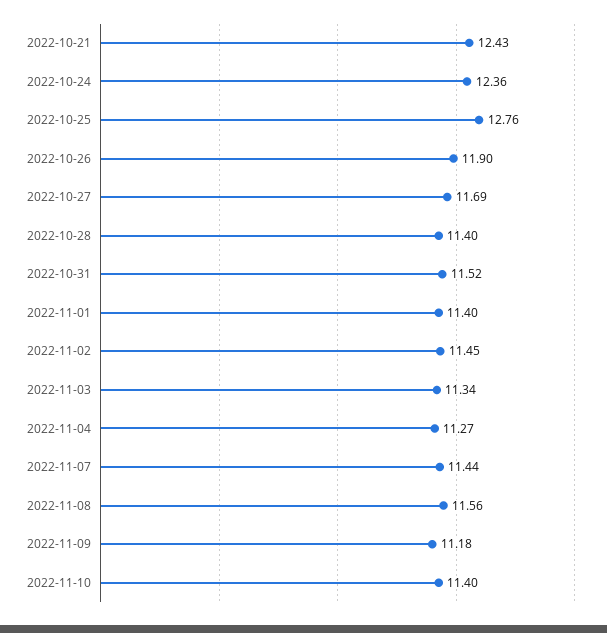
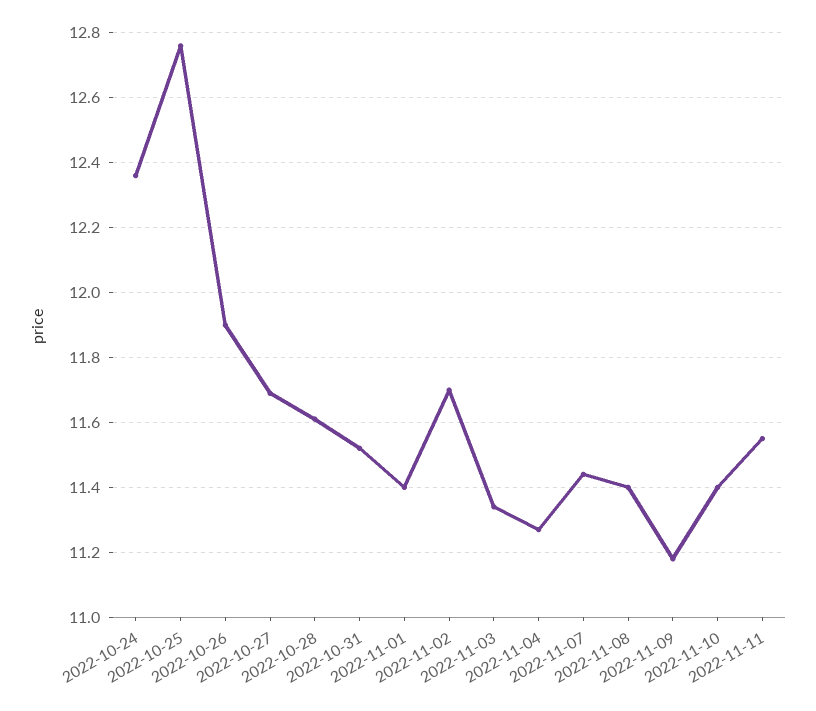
2022-10-21: 12.43 -> none
2022-10-28: 11.4 -> 11.6
2022-11-02: 11.45 -> 11.7
2022-11-08: 11.56 -> 11.4
2022-11-11: none -> 11.55

